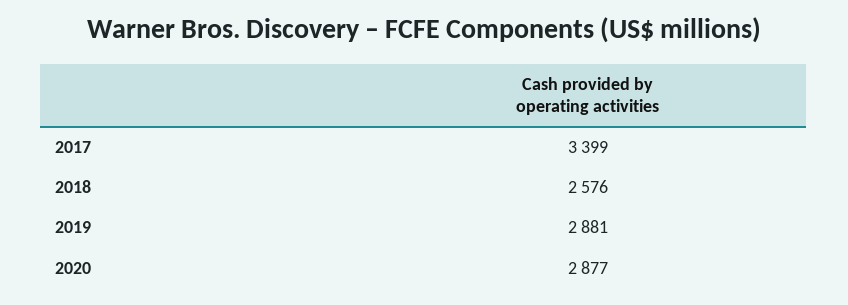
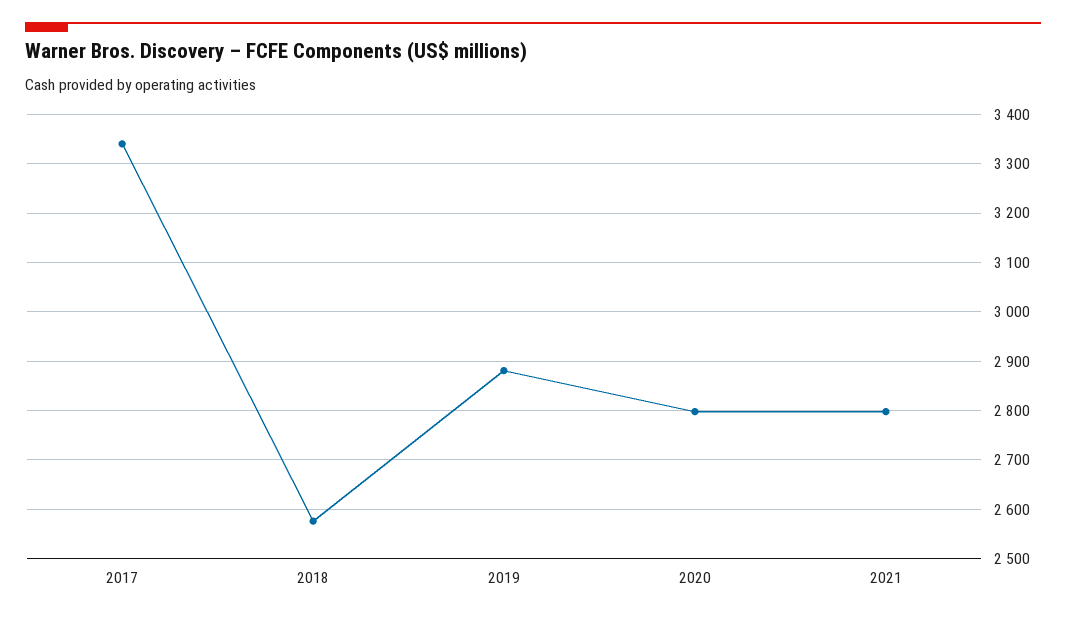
2017: 3399 -> 3340
2020: 2877 -> 2800
2021: none -> 2800

